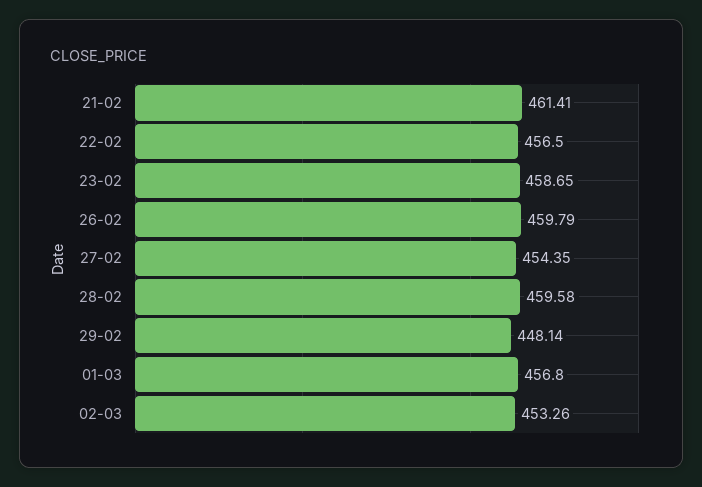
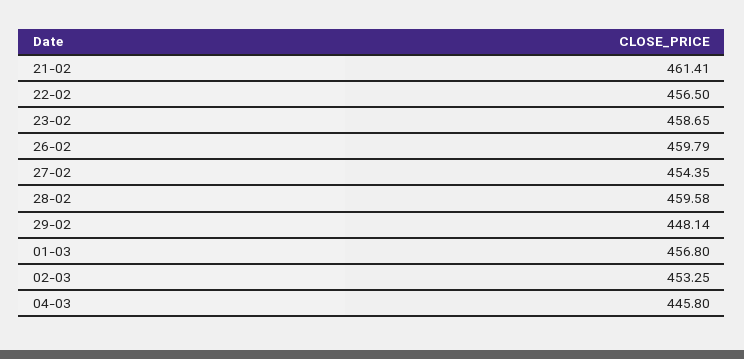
02-03: 453.26 -> 453.25
04-03: none -> 445.8

